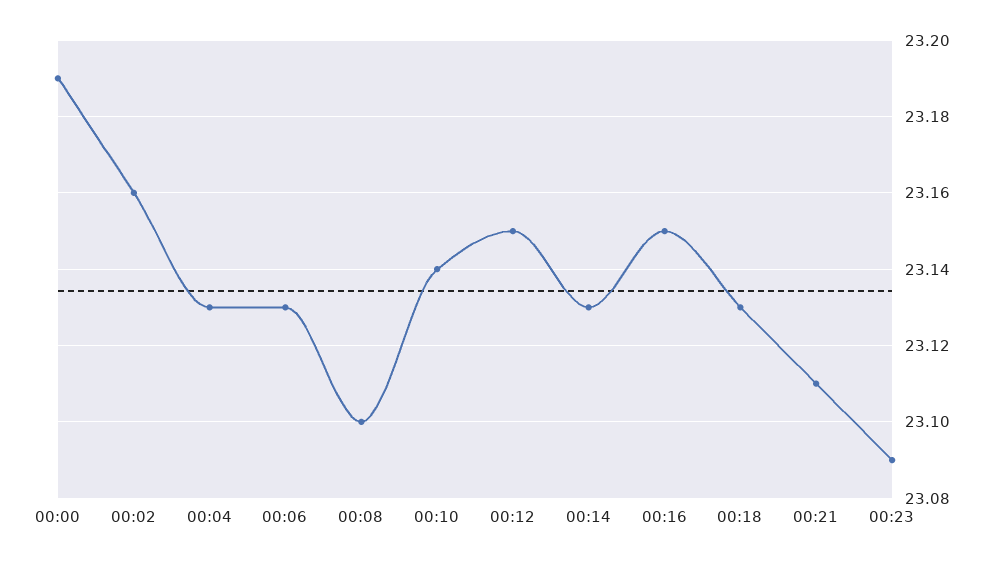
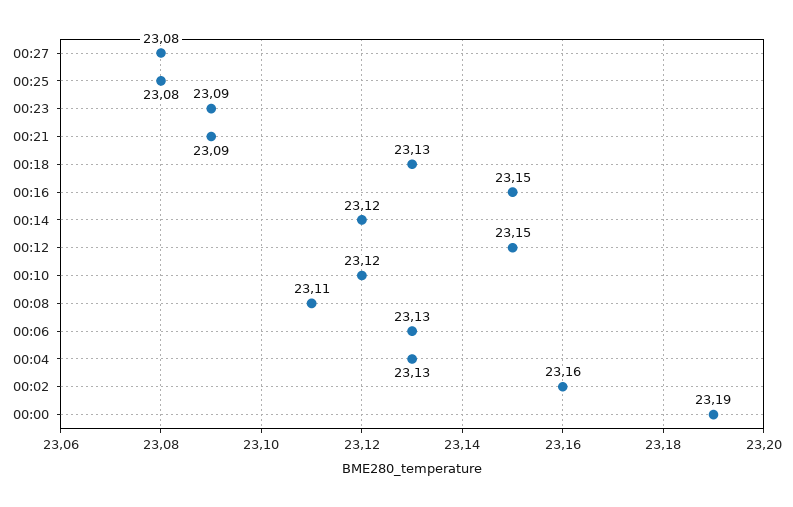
00:08: 23.1 -> 23.11
00:10: 23.14 -> 23.12
00:14: 23.13 -> 23.12
00:21: 23.11 -> 23.09
00:27: none -> 23.08
00:25: none -> 23.08

